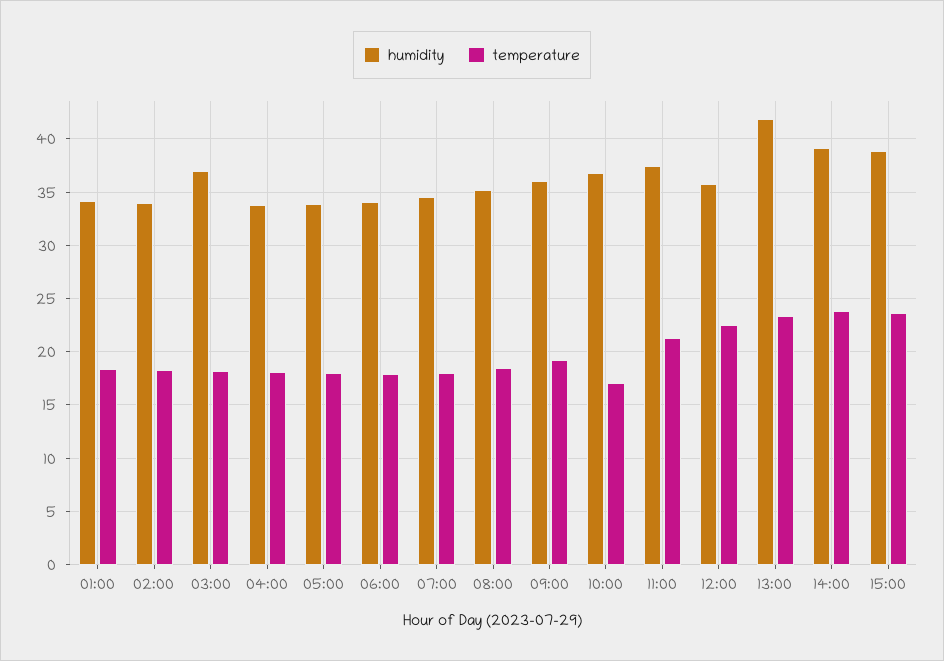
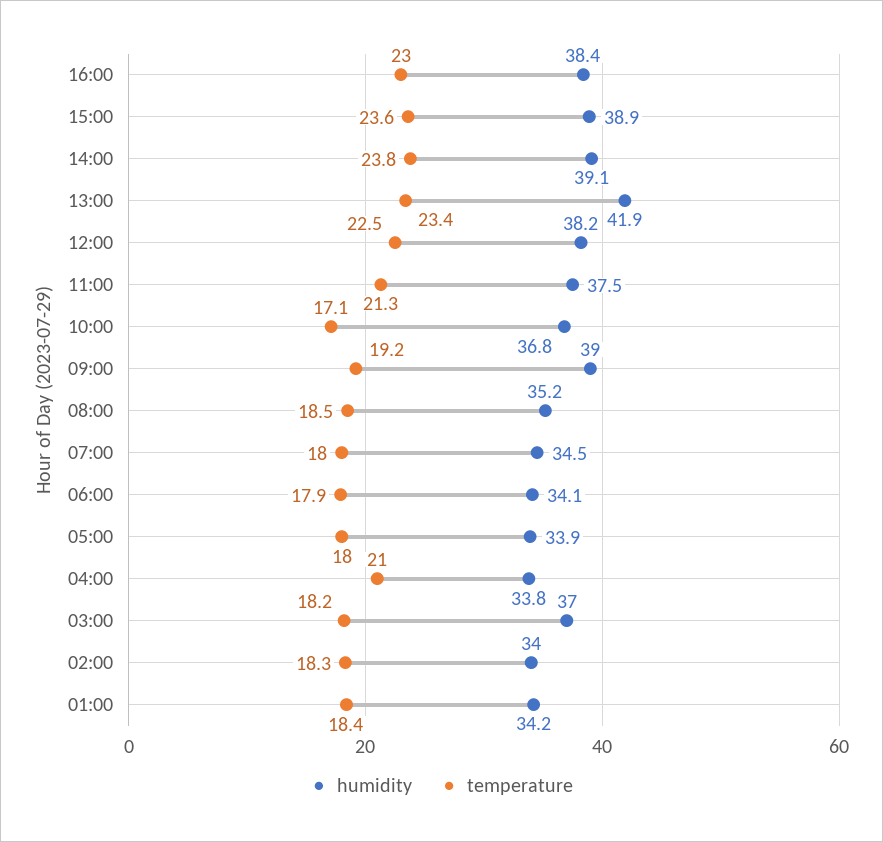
temperature, 04:00: 18 -> 21
humidity, 09:00: 36 -> 39
humidity, 12:00: 36 -> 38.2
humidity, 16:00: none -> 38.4
temperature, 16:00: none -> 23

